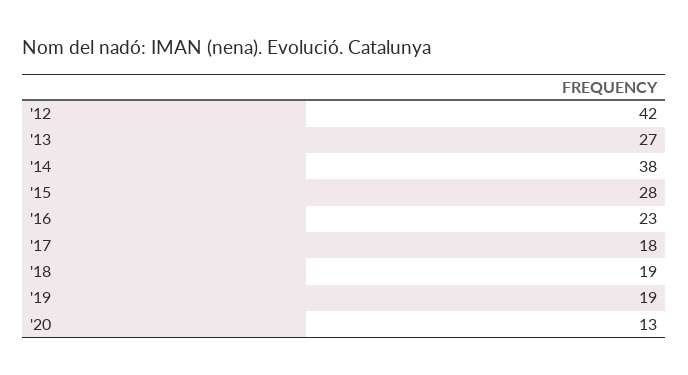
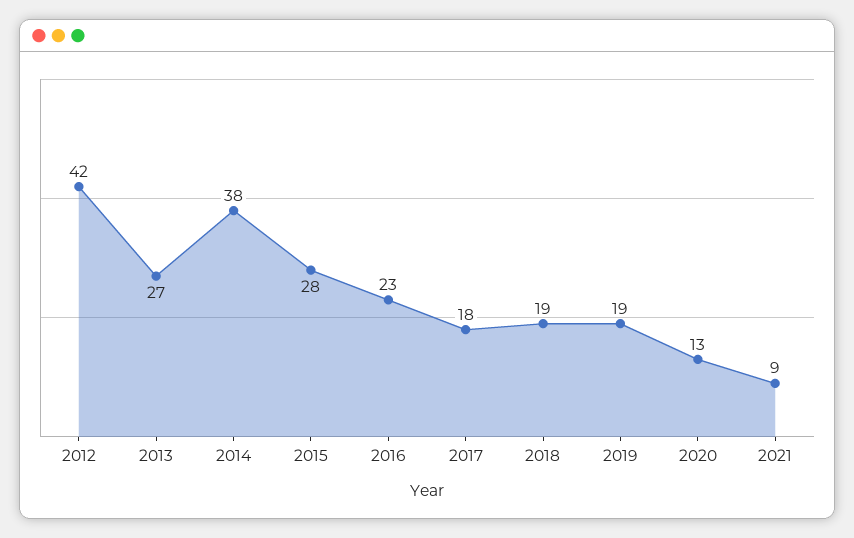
2021: none -> 9

